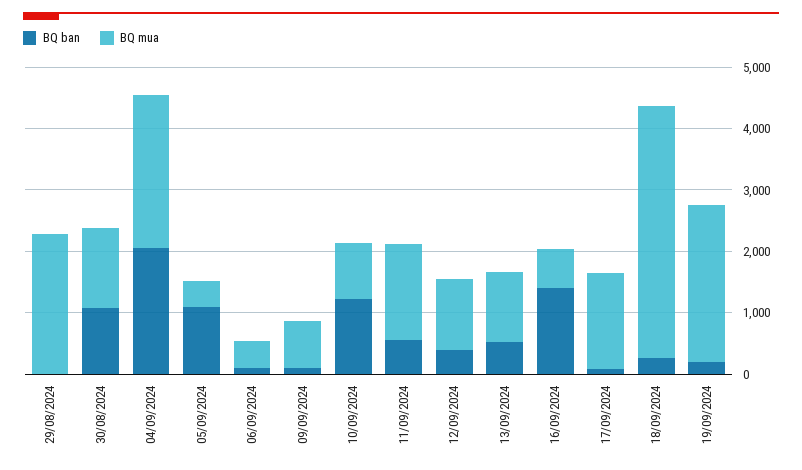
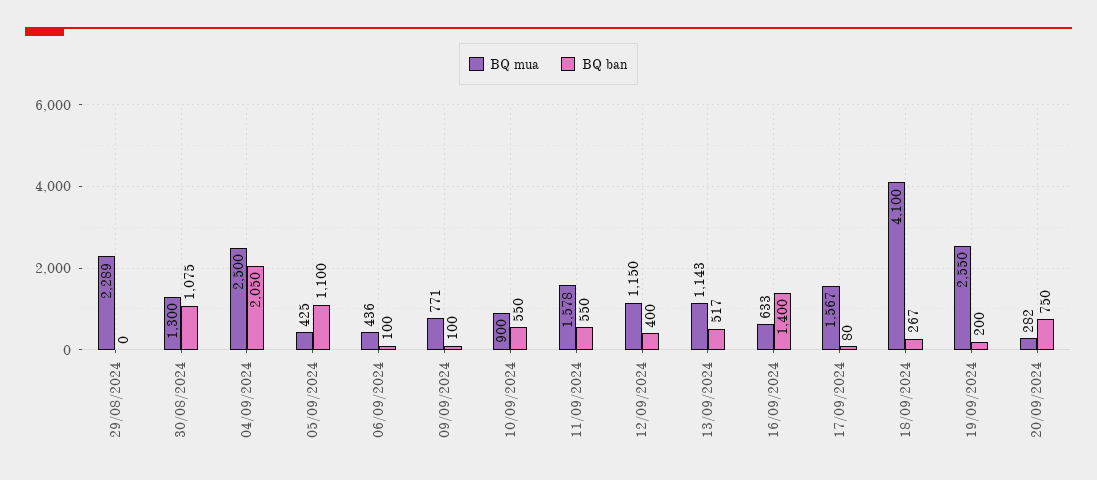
BQ ban, 10/09/2024: 1200 -> 550
BQ mua, 20/09/2024: none -> 282
BQ ban, 20/09/2024: none -> 750

